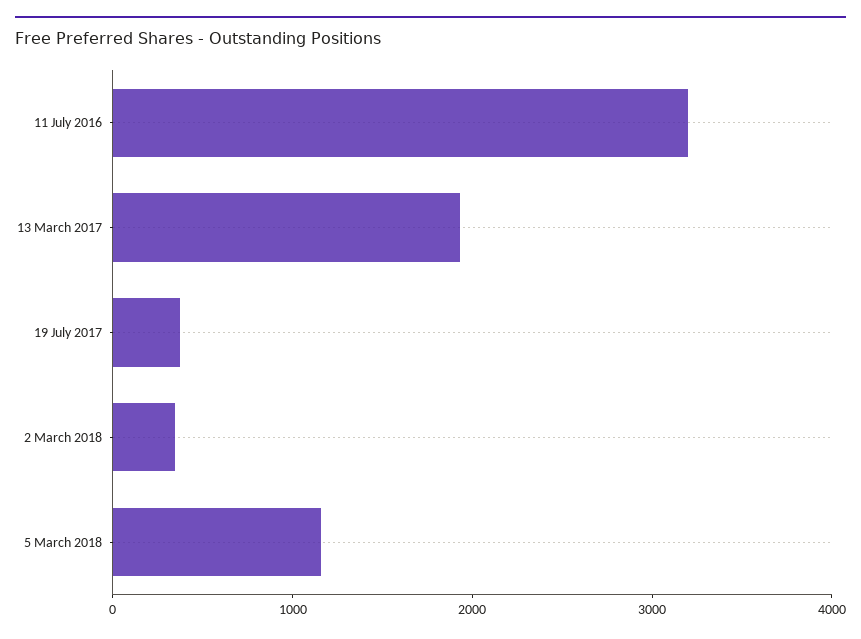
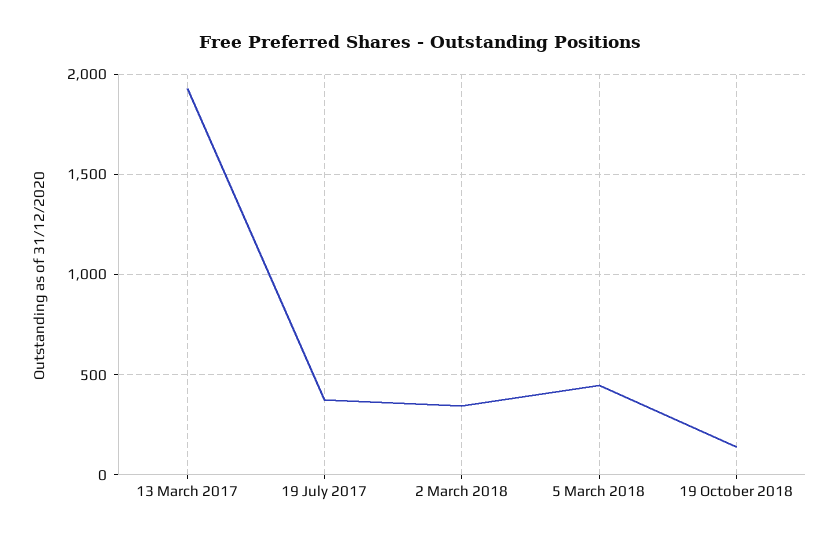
11 July 2016: 3200 -> none
5 March 2018: 1200 -> 450
19 October 2018: none -> 150

